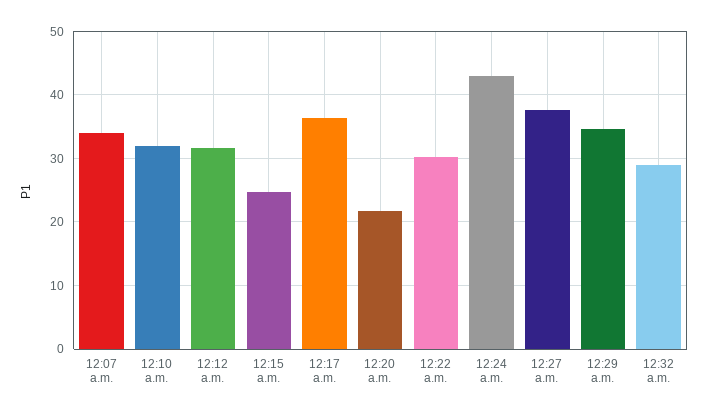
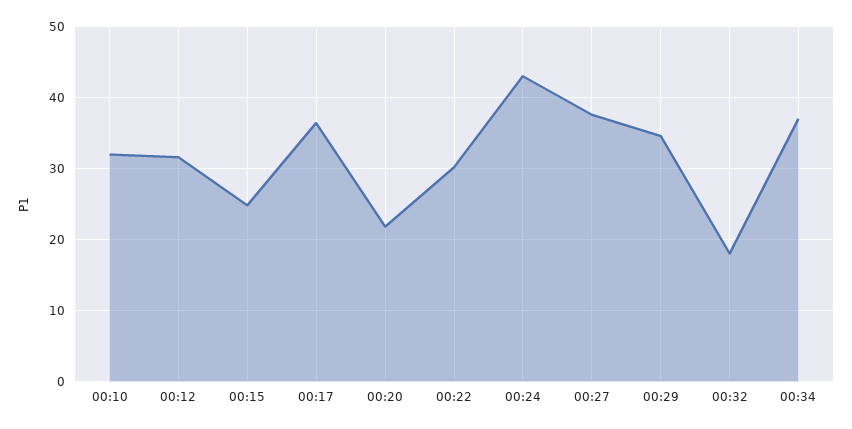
12:07 a.m.: 34 -> none
12:32 a.m.: 29 -> 18
00:34: none -> 37

